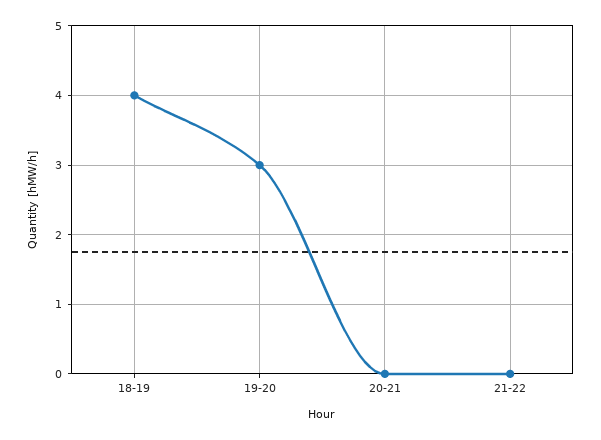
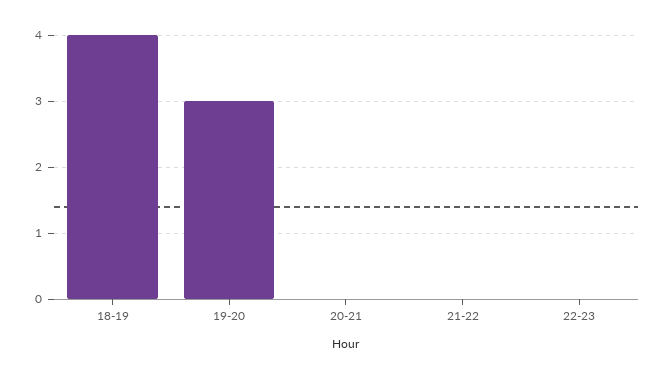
22-23: none -> 0

